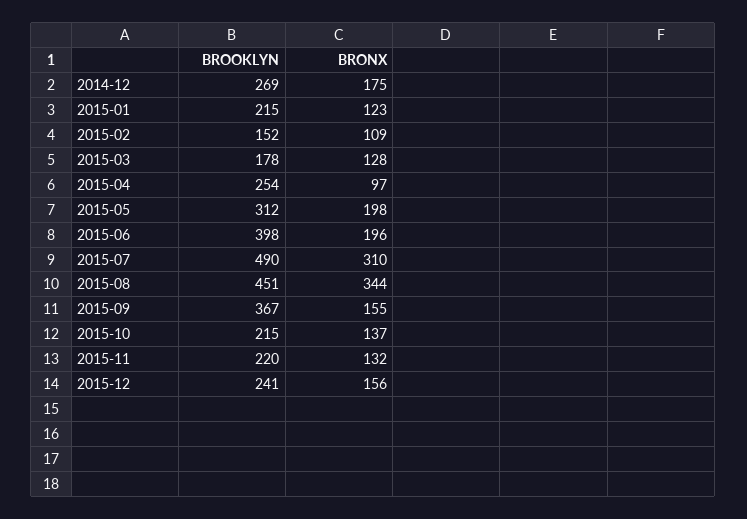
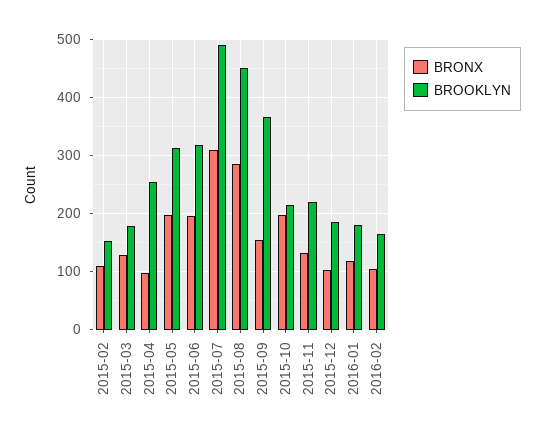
BROOKLYN, 2014-12: 269 -> none
BRONX, 2014-12: 175 -> none
BROOKLYN, 2015-01: 215 -> none
BRONX, 2015-01: 123 -> none
BROOKLYN, 2015-06: 398 -> 320
BRONX, 2015-08: 344 -> 280
BRONX, 2015-10: 137 -> 200
BROOKLYN, 2015-12: 241 -> 180
BRONX, 2015-12: 156 -> 100
BRONX, 2016-01: none -> 120
BROOKLYN, 2016-01: none -> 180
BRONX, 2016-02: none -> 100
BROOKLYN, 2016-02: none -> 160

